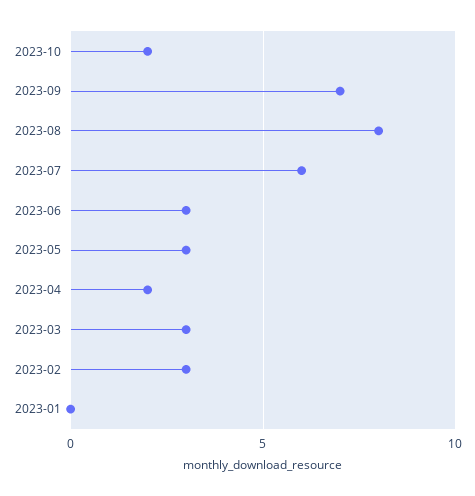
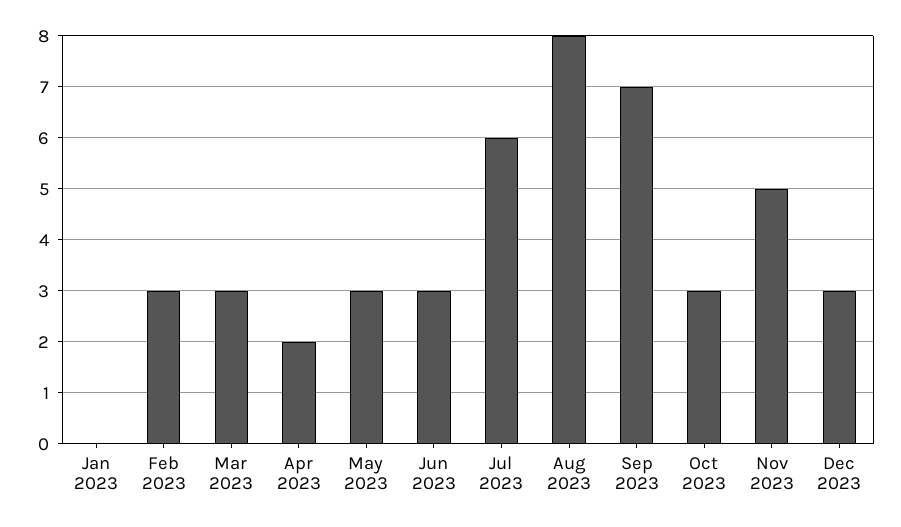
2023-10: 2 -> 3
Nov 2023: none -> 5
Dec 2023: none -> 3

